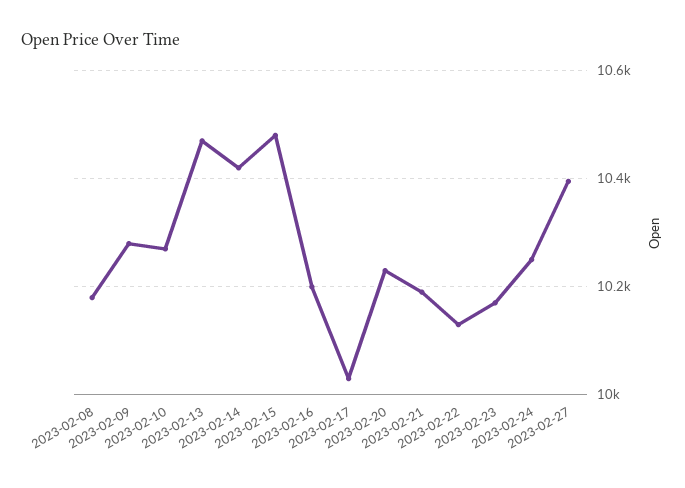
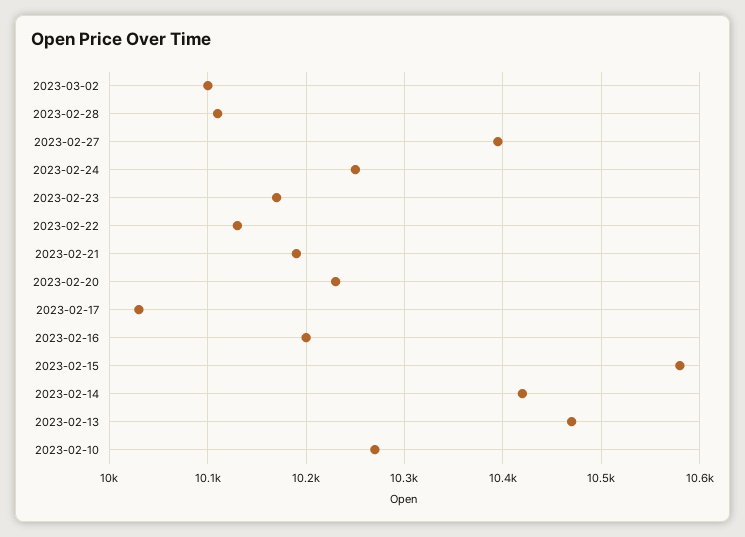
2023-02-08: 10180 -> none
2023-02-09: 10280 -> none
2023-02-15: 10480 -> 10580
2023-03-02: none -> 10100
2023-02-28: none -> 10110

